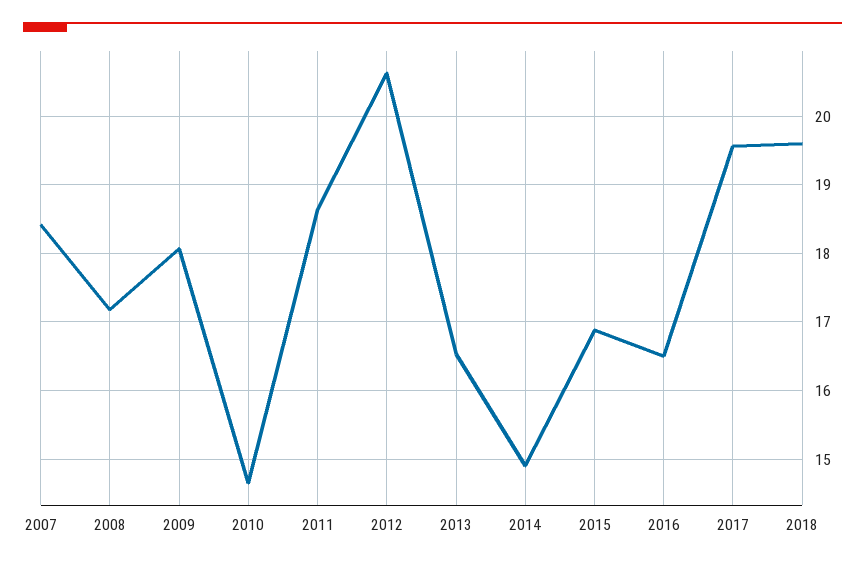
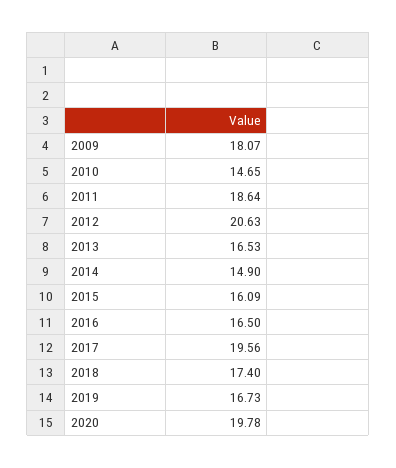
2007: 18.4 -> none
2008: 17.2 -> none
2015: 16.9 -> 16.09
2018: 19.6 -> 17.4
2019: none -> 16.73
2020: none -> 19.78

